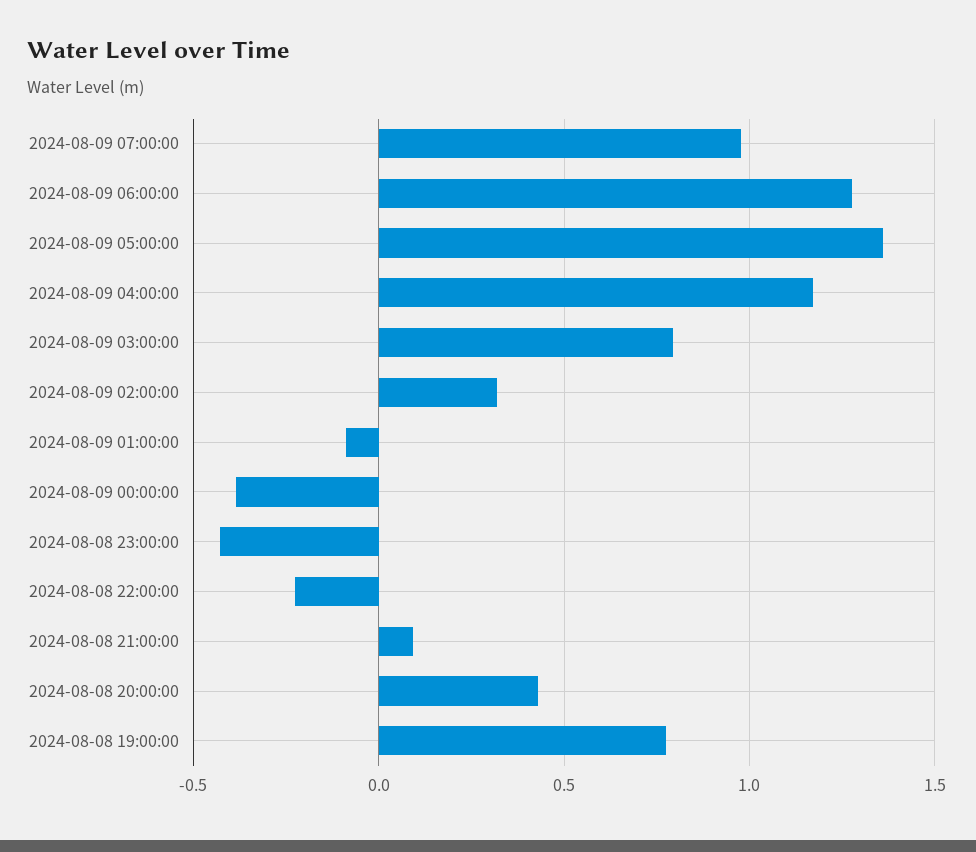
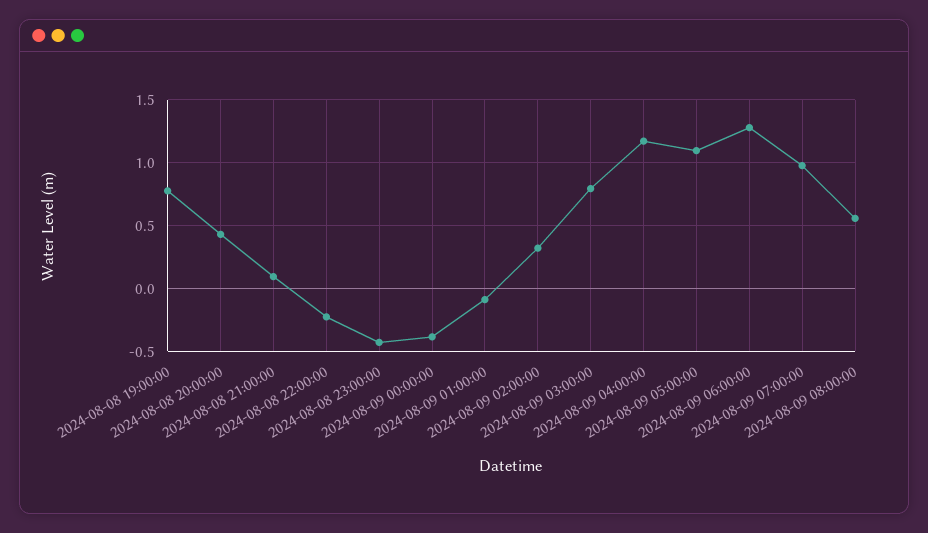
2024-08-09 05:00:00: 1.35 -> 1.1
2024-08-09 08:00:00: none -> 0.55

